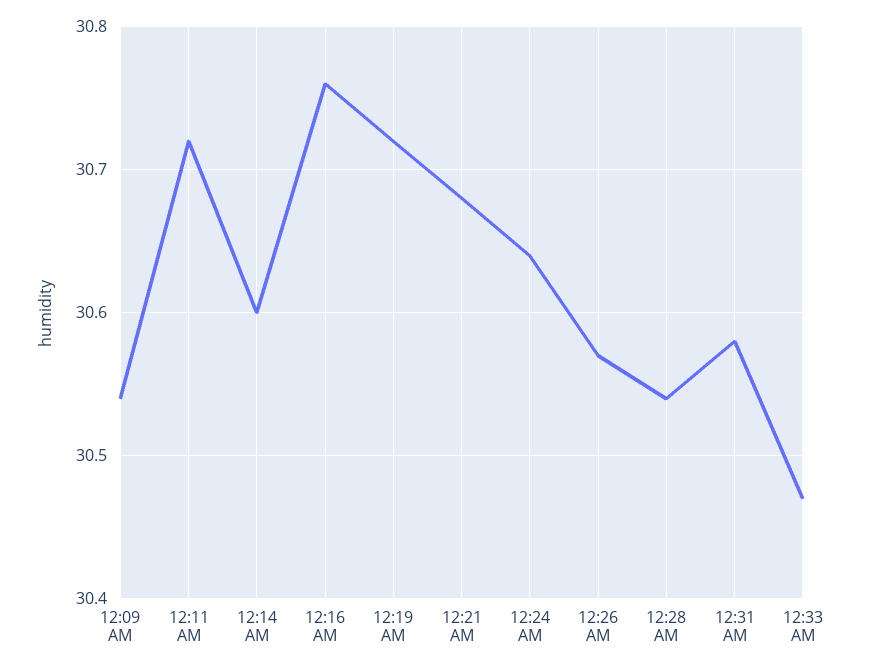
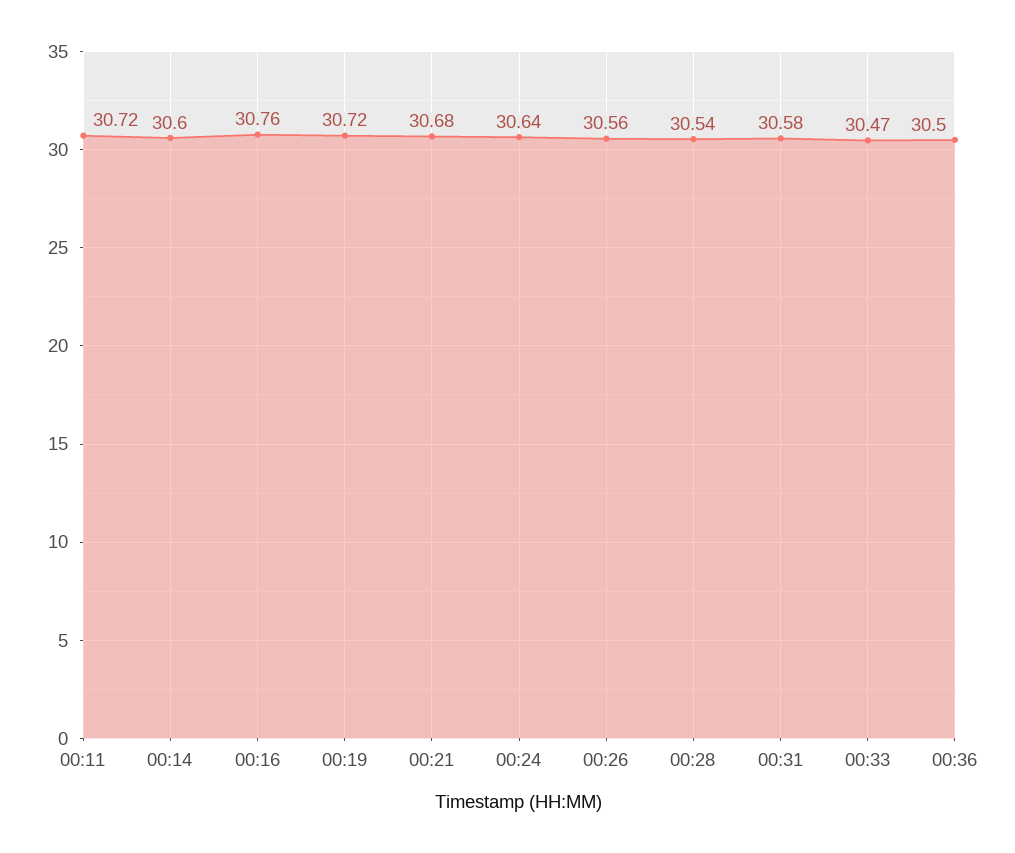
12:09 AM: 30.54 -> none
12:26 AM: 30.57 -> 30.56
00:36: none -> 30.5

